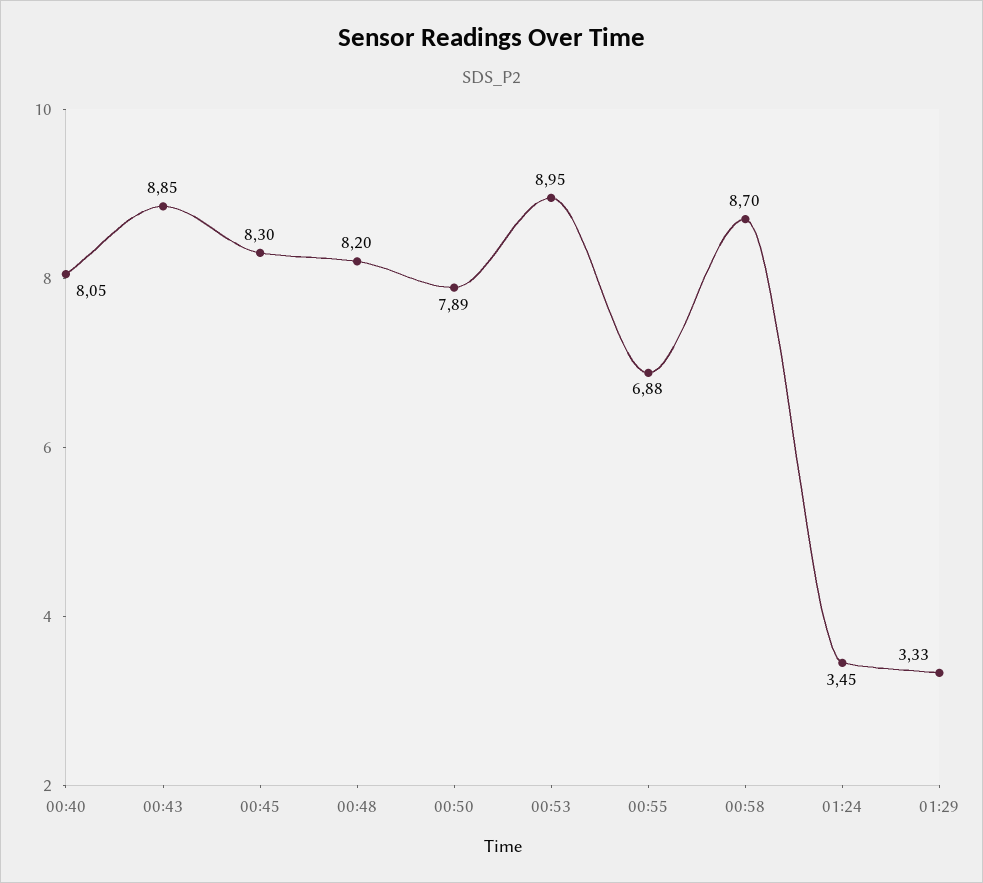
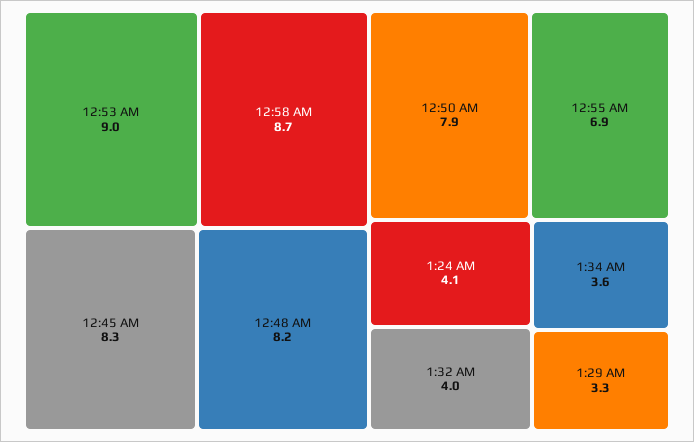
00:40: 8.05 -> none
00:43: 8.85 -> none
01:24: 3.45 -> 4.1
1:32 AM: none -> 4
1:34 AM: none -> 3.6

